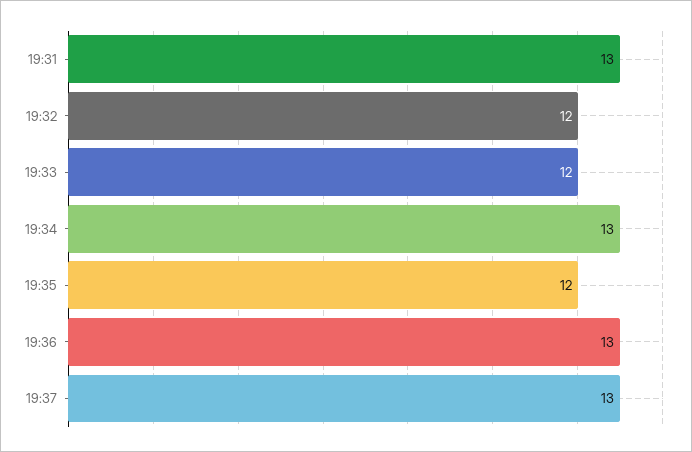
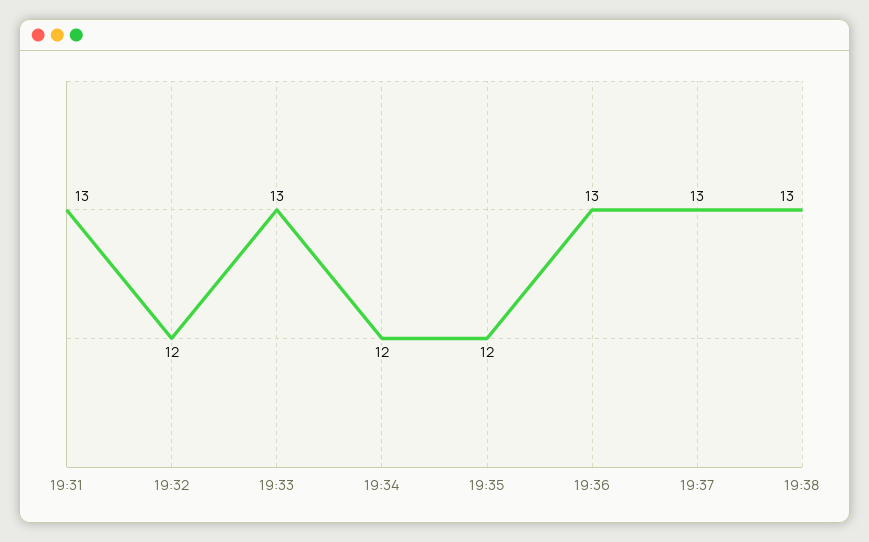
19:33: 12 -> 13
19:34: 13 -> 12
19:38: none -> 13

